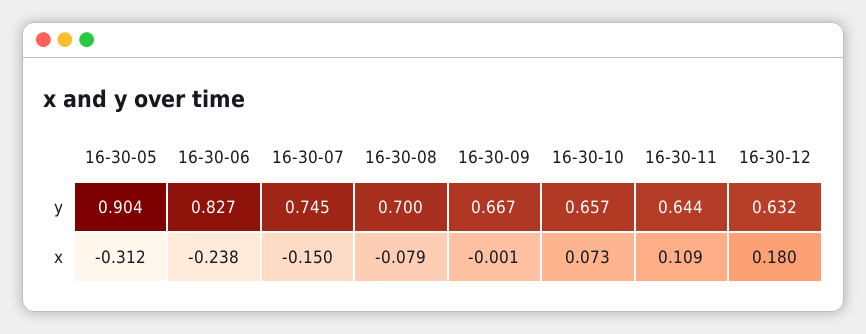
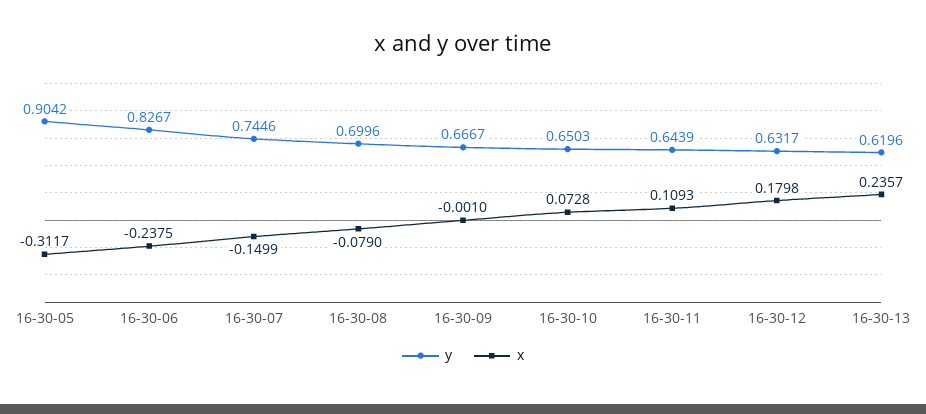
y, 16-30-10: 0.657 -> 0.6503
y, 16-30-13: none -> 0.6196
x, 16-30-13: none -> 0.2357

